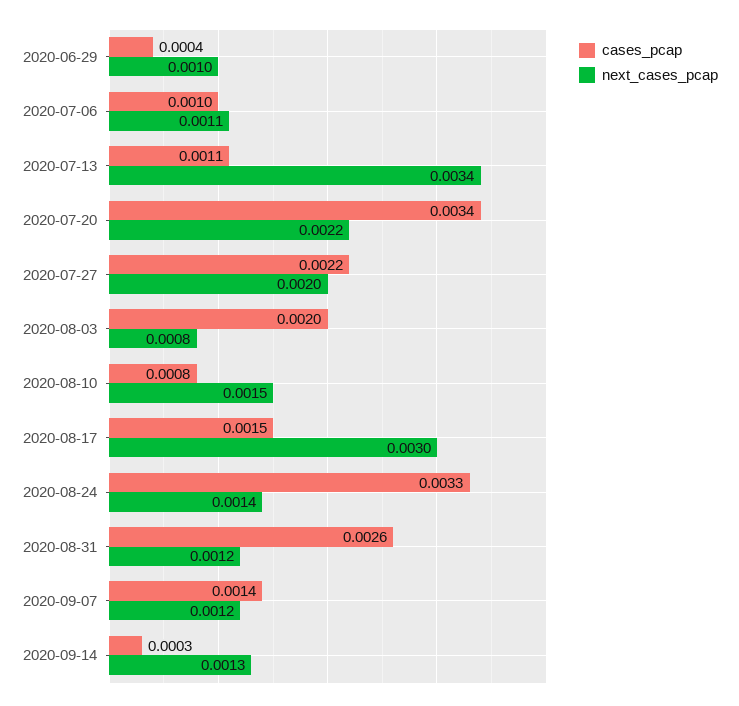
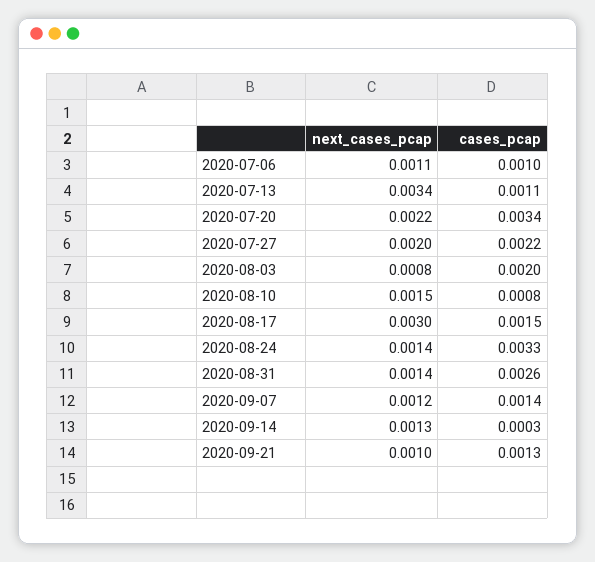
cases_pcap, 2020-06-29: 0.0004 -> none
next_cases_pcap, 2020-06-29: 0.001 -> none
next_cases_pcap, 2020-08-31: 0.0012 -> 0.0014
next_cases_pcap, 2020-09-21: none -> 0.001
cases_pcap, 2020-09-21: none -> 0.0013

